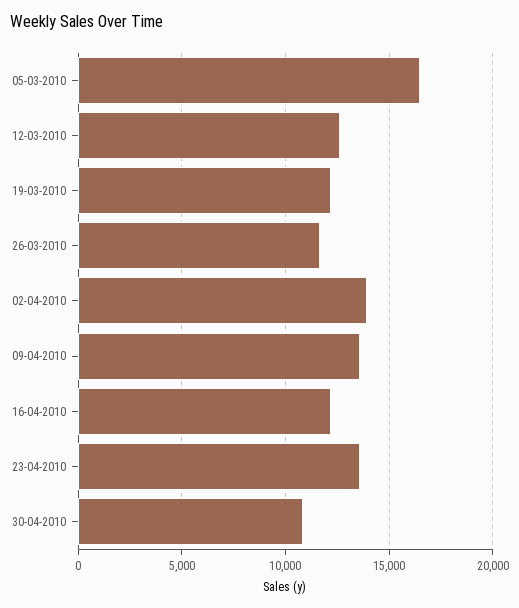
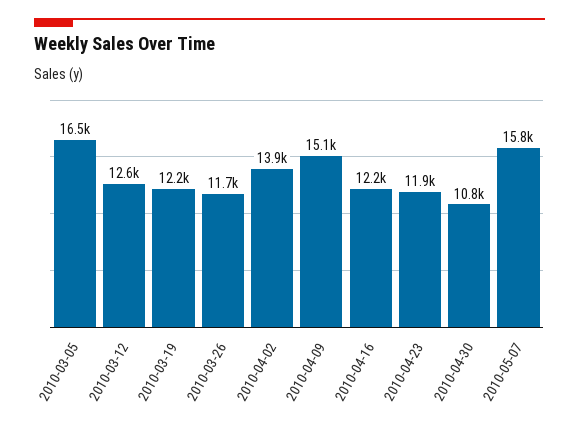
09-04-2010: 13500 -> 15100
23-04-2010: 13500 -> 11900
2010-05-07: none -> 15800

